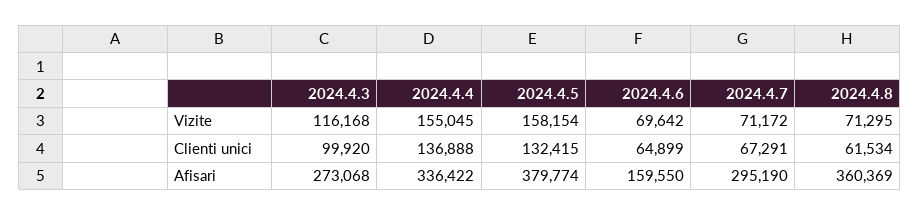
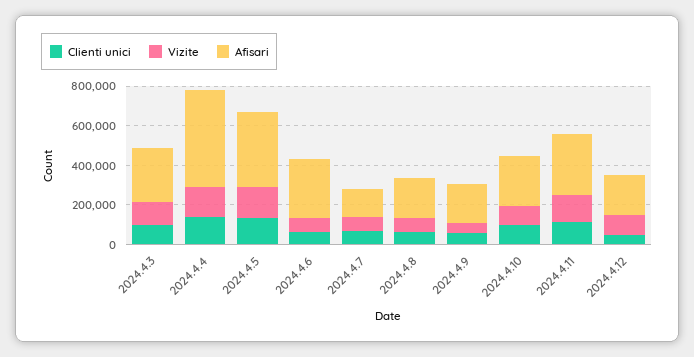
Afisari, 2024.4.4: 336422 -> 500000
Afisari, 2024.4.6: 159550 -> 300000
Afisari, 2024.4.7: 295190 -> 150000
Afisari, 2024.4.8: 360369 -> 200000
Clienti unici, 2024.4.9: none -> 50000
Vizite, 2024.4.9: none -> 50000
Afisari, 2024.4.9: none -> 200000
Clienti unici, 2024.4.10: none -> 100000
Vizite, 2024.4.10: none -> 100000
Afisari, 2024.4.10: none -> 250000
Clienti unici, 2024.4.11: none -> 100000
Vizite, 2024.4.11: none -> 150000
Afisari, 2024.4.11: none -> 300000
Clienti unici, 2024.4.12: none -> 50000
Vizite, 2024.4.12: none -> 100000
Afisari, 2024.4.12: none -> 200000

